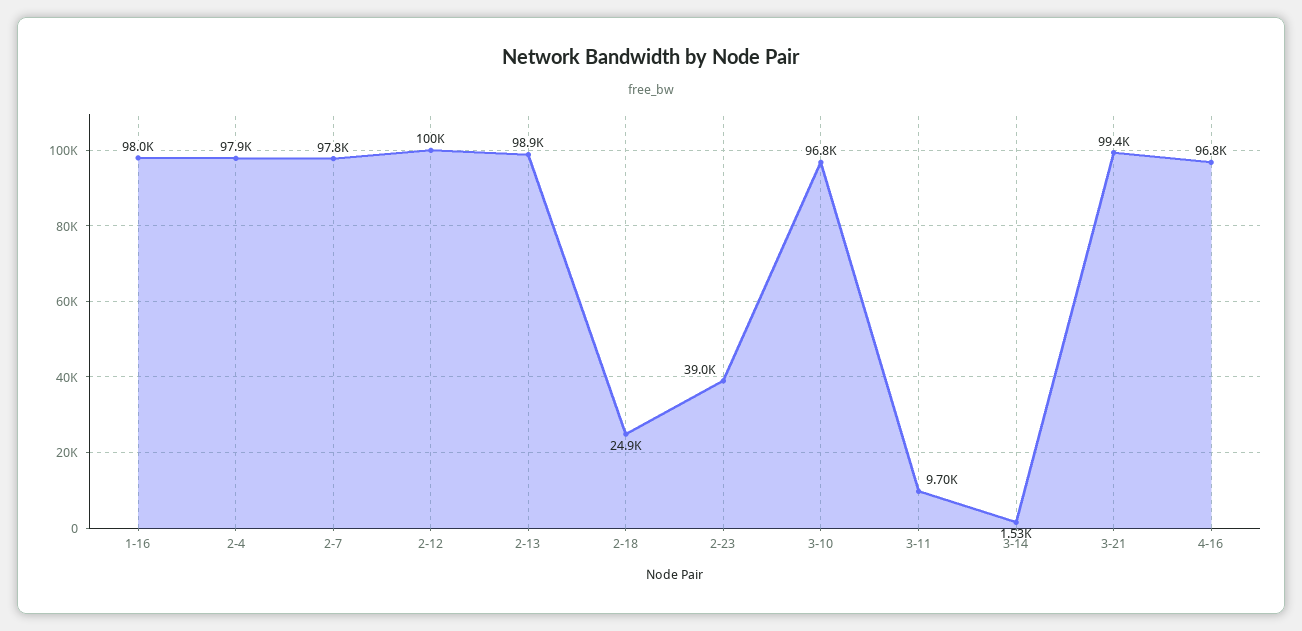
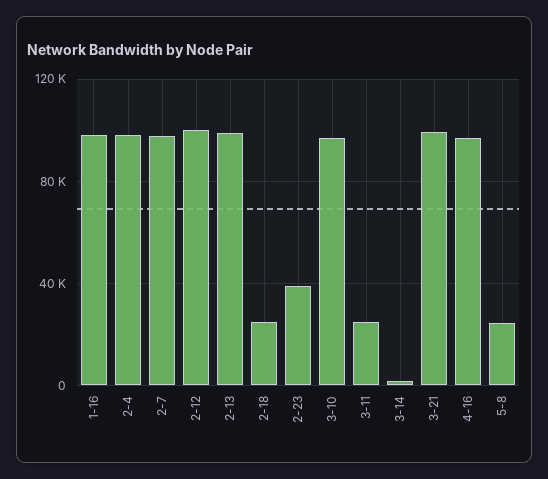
3-11: 9700 -> 25000
5-8: none -> 25000

